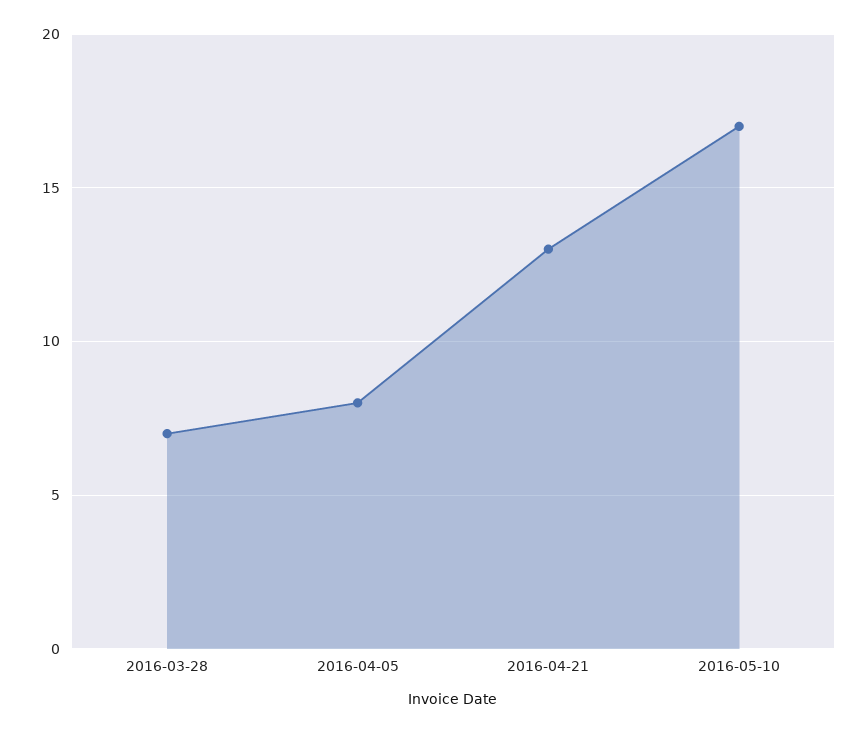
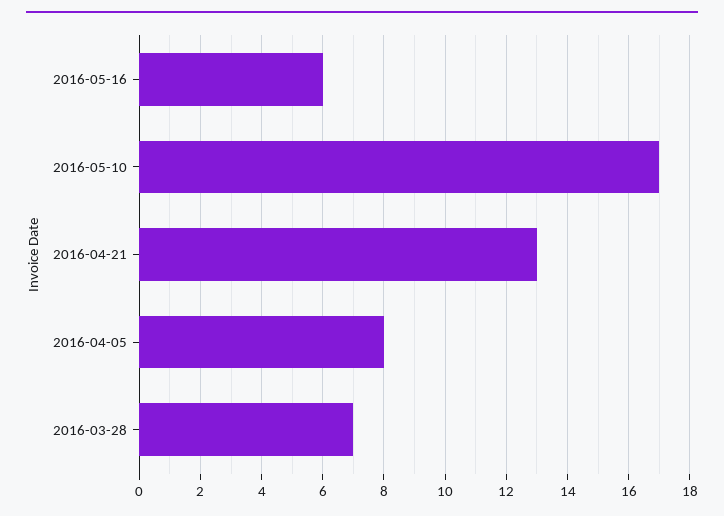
2016-05-16: none -> 6

